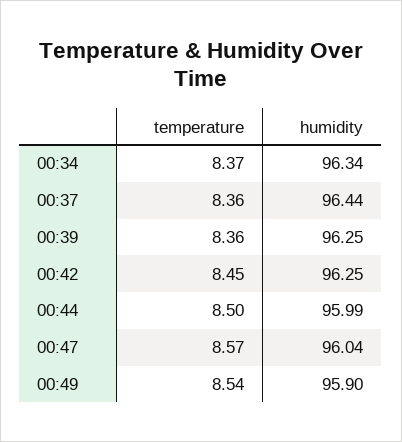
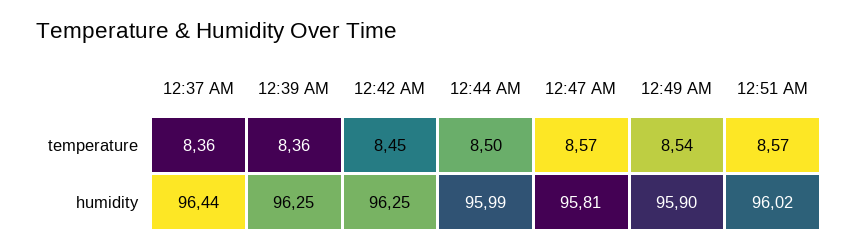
temperature, 00:34: 8.37 -> none
humidity, 00:34: 96.34 -> none
humidity, 00:47: 96.04 -> 95.81
temperature, 12:51 AM: none -> 8.57
humidity, 12:51 AM: none -> 96.02

